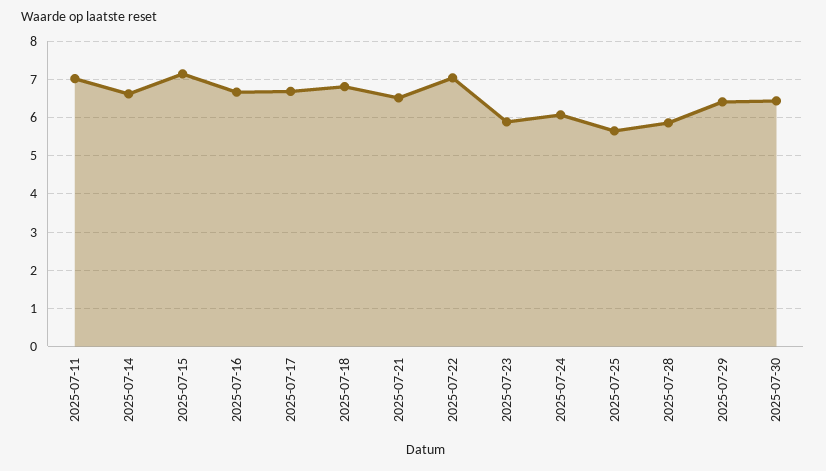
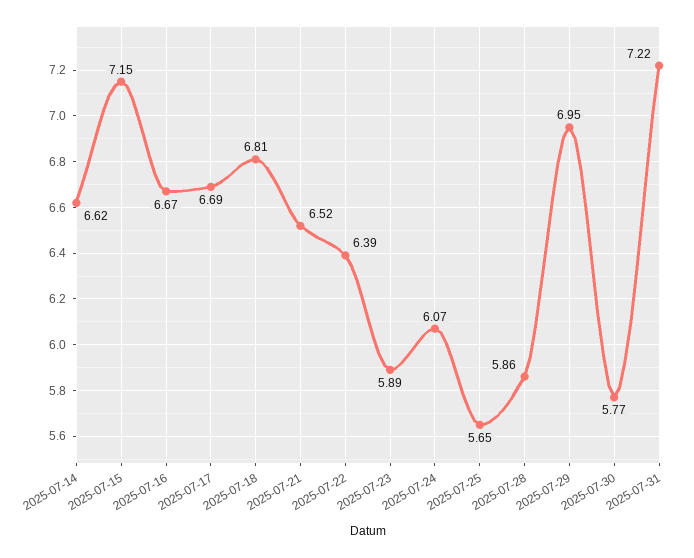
2025-07-11: 7 -> none
2025-07-22: 7 -> 6.39
2025-07-29: 6.4 -> 6.95
2025-07-30: 6.4 -> 5.77
2025-07-31: none -> 7.22

